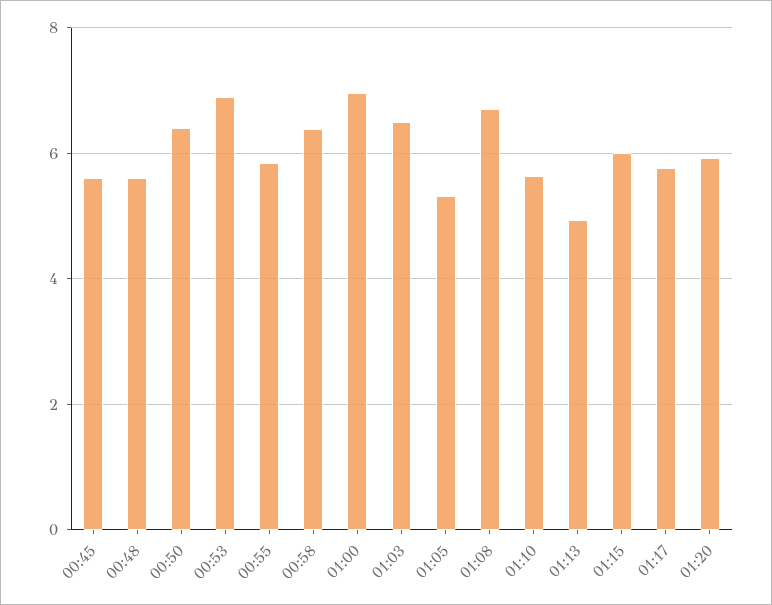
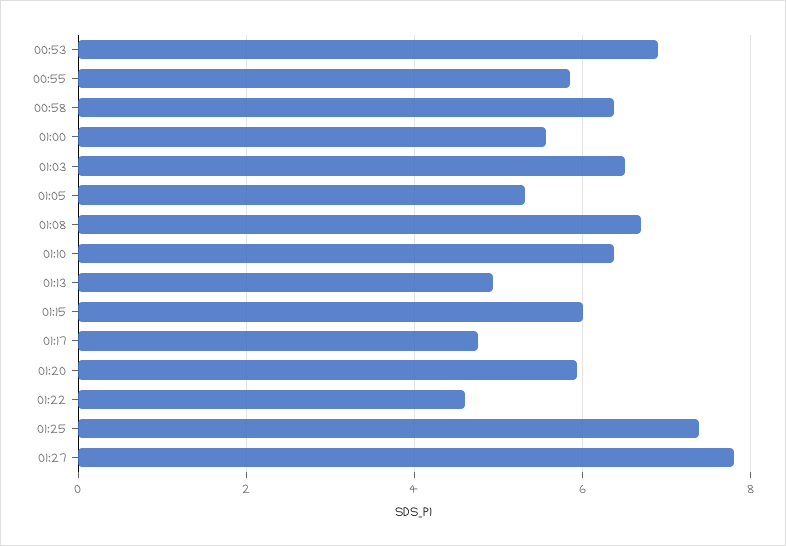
00:45: 5.6 -> none
00:48: 5.6 -> none
00:50: 6.4 -> none
01:00: 7 -> 5.6
01:10: 5.6 -> 6.4
01:17: 5.8 -> 4.8
01:22: none -> 4.6
01:25: none -> 7.4
01:27: none -> 7.8

